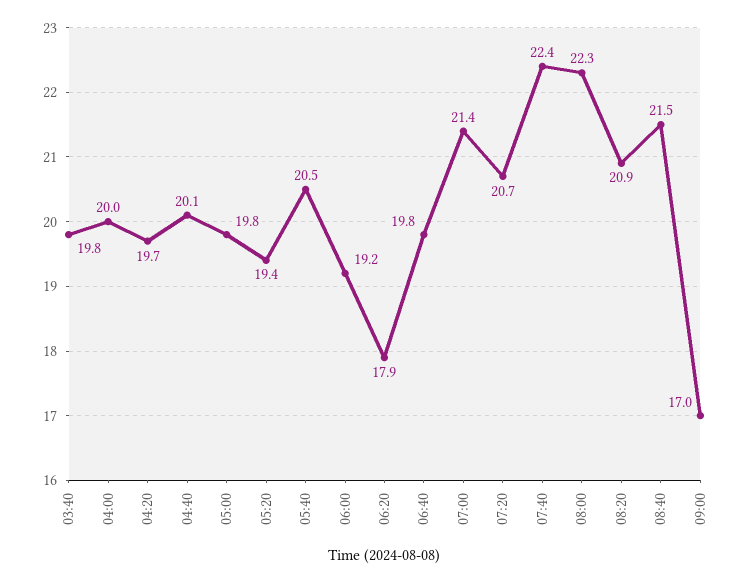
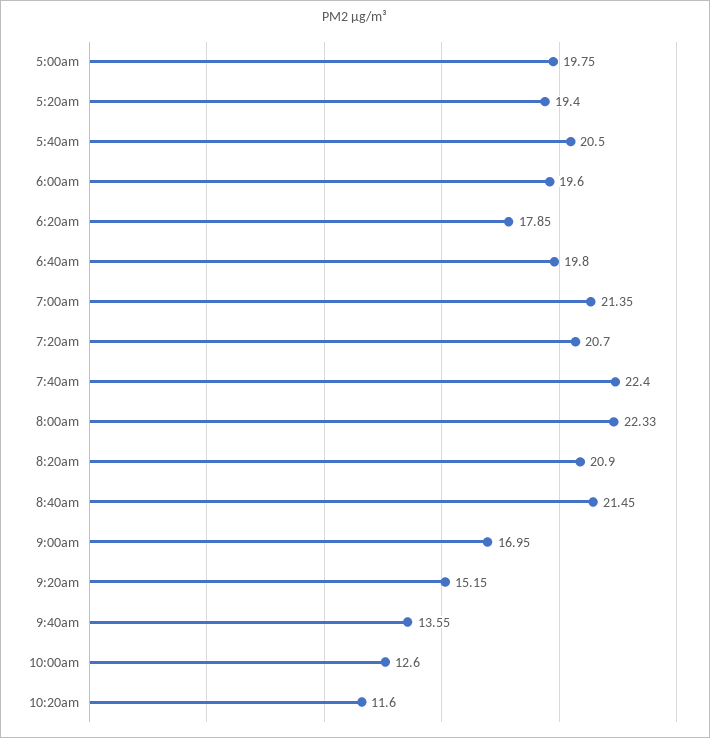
03:40: 19.8 -> none
04:00: 20 -> none
04:20: 19.7 -> none
04:40: 20.1 -> none
06:00: 19.2 -> 19.6
9:20am: none -> 15.15
9:40am: none -> 13.55
10:00am: none -> 12.6
10:20am: none -> 11.6

